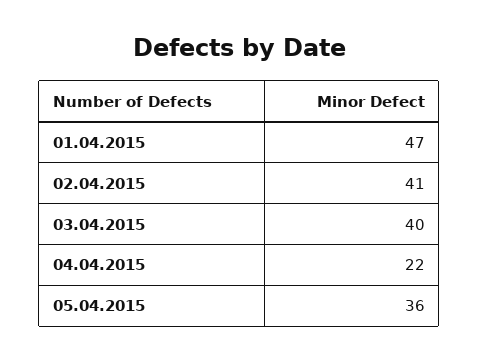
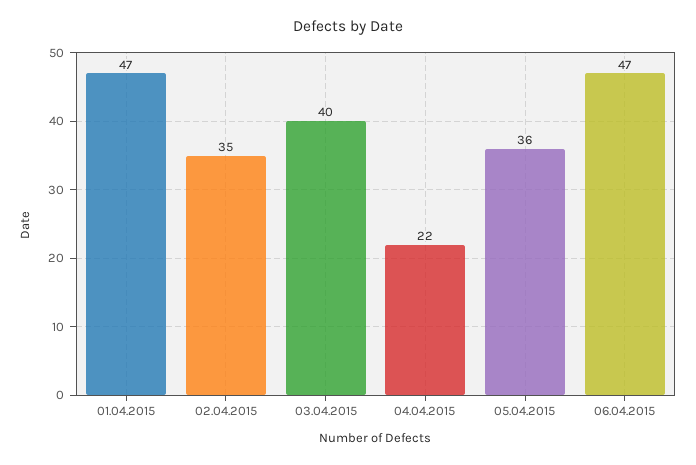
02.04.2015: 41 -> 35
06.04.2015: none -> 47

